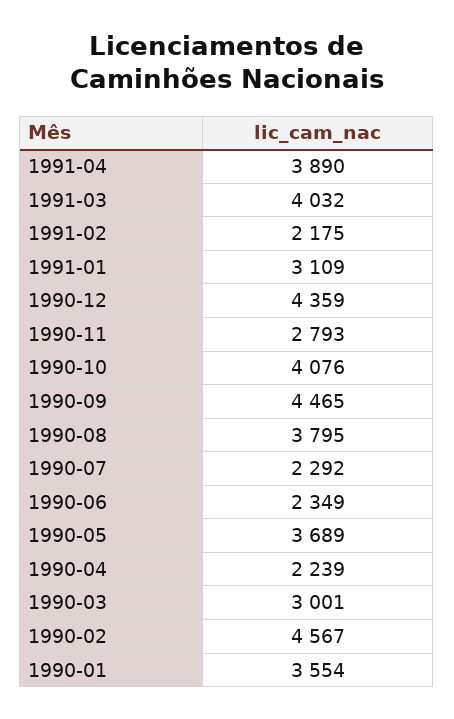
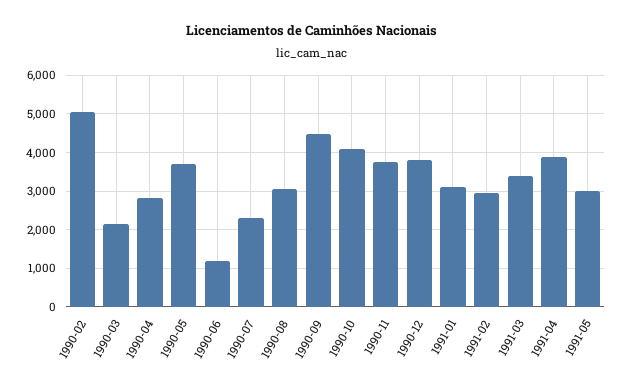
1991-03: 4032 -> 3400
1991-02: 2175 -> 3000
1990-12: 4359 -> 3800
1990-11: 2793 -> 3800
1990-08: 3795 -> 3000
1990-06: 2349 -> 1200
1990-04: 2239 -> 2800
1990-03: 3001 -> 2200
1990-02: 4567 -> 5000
1990-01: 3554 -> none
1991-05: none -> 3000

